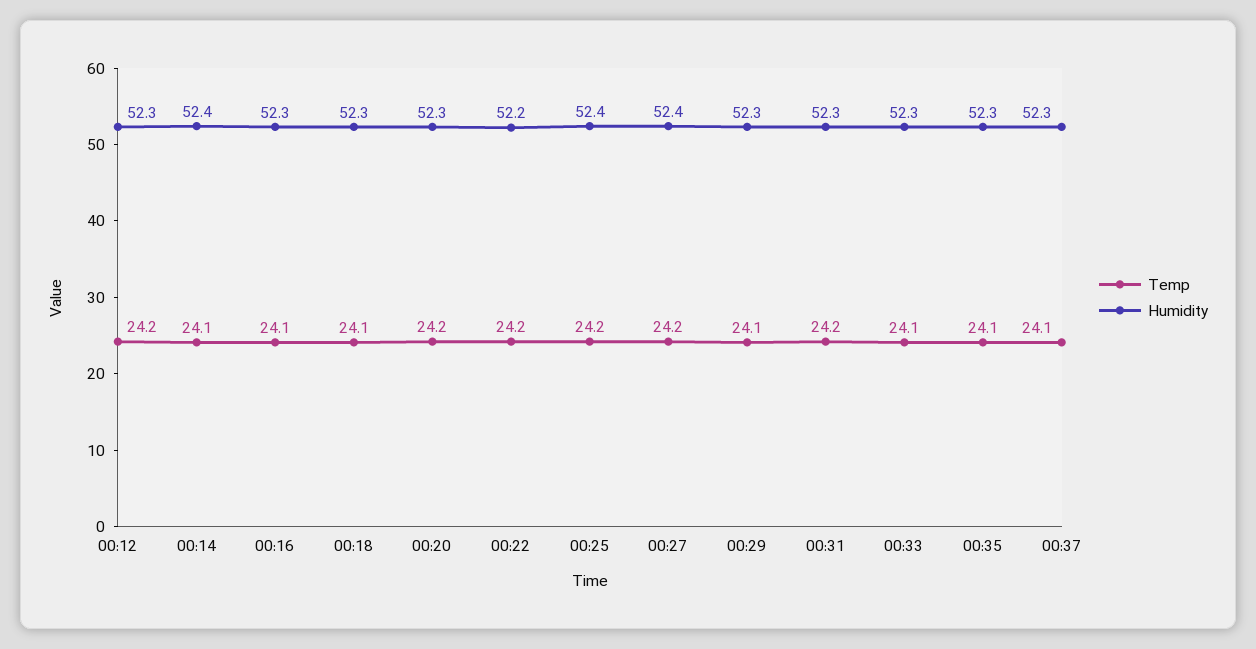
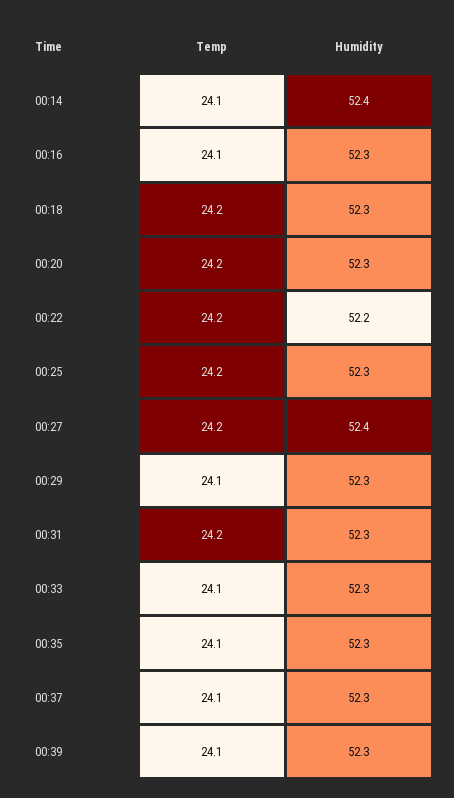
Temp, 00:12: 24.2 -> none
Humidity, 00:12: 52.3 -> none
Temp, 00:18: 24.1 -> 24.2
Humidity, 00:25: 52.4 -> 52.3
Temp, 00:39: none -> 24.1
Humidity, 00:39: none -> 52.3

